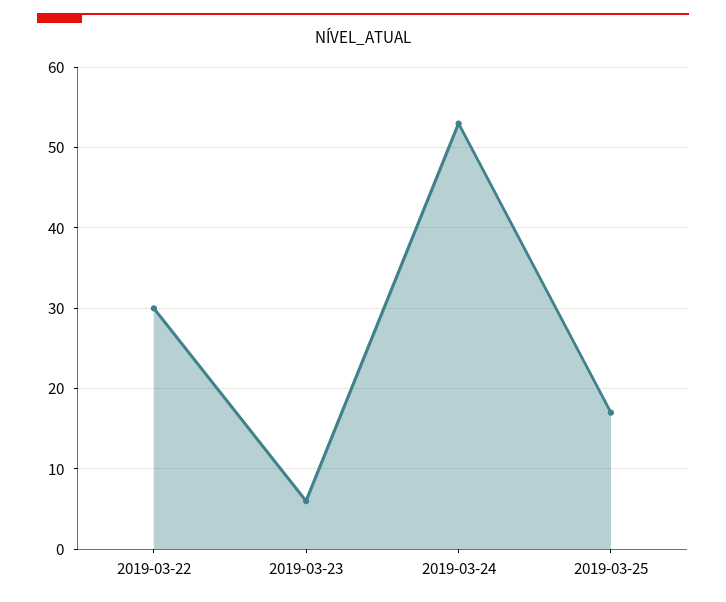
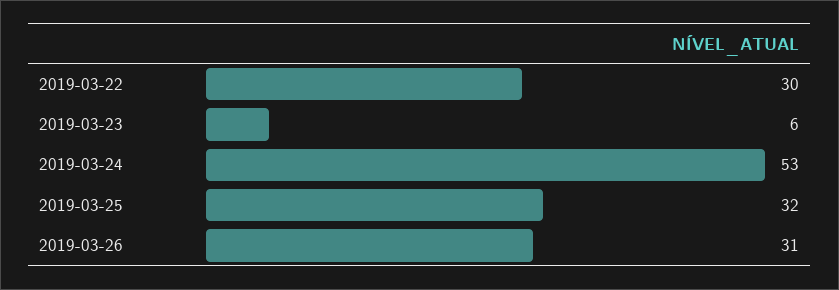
2019-03-25: 17 -> 32
2019-03-26: none -> 31

